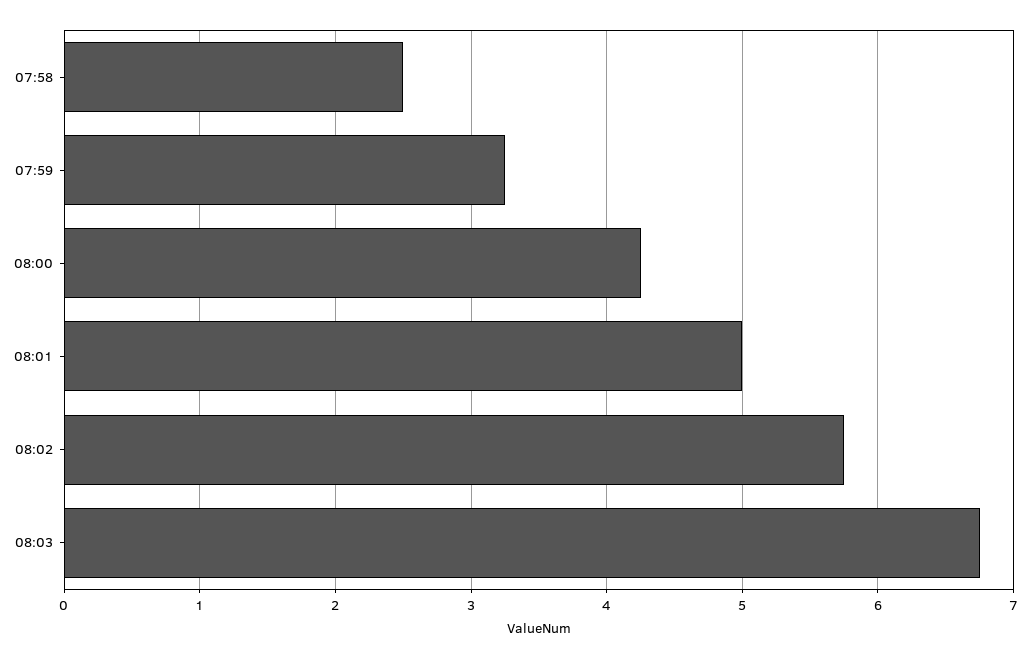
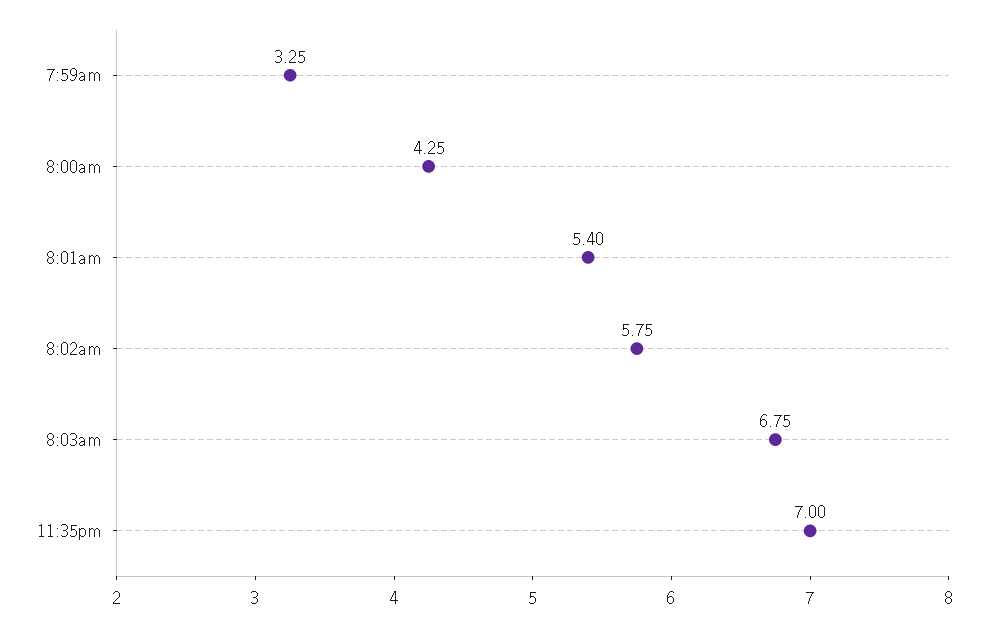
07:58: 2.5 -> none
08:01: 5 -> 5.4
11:35pm: none -> 7

